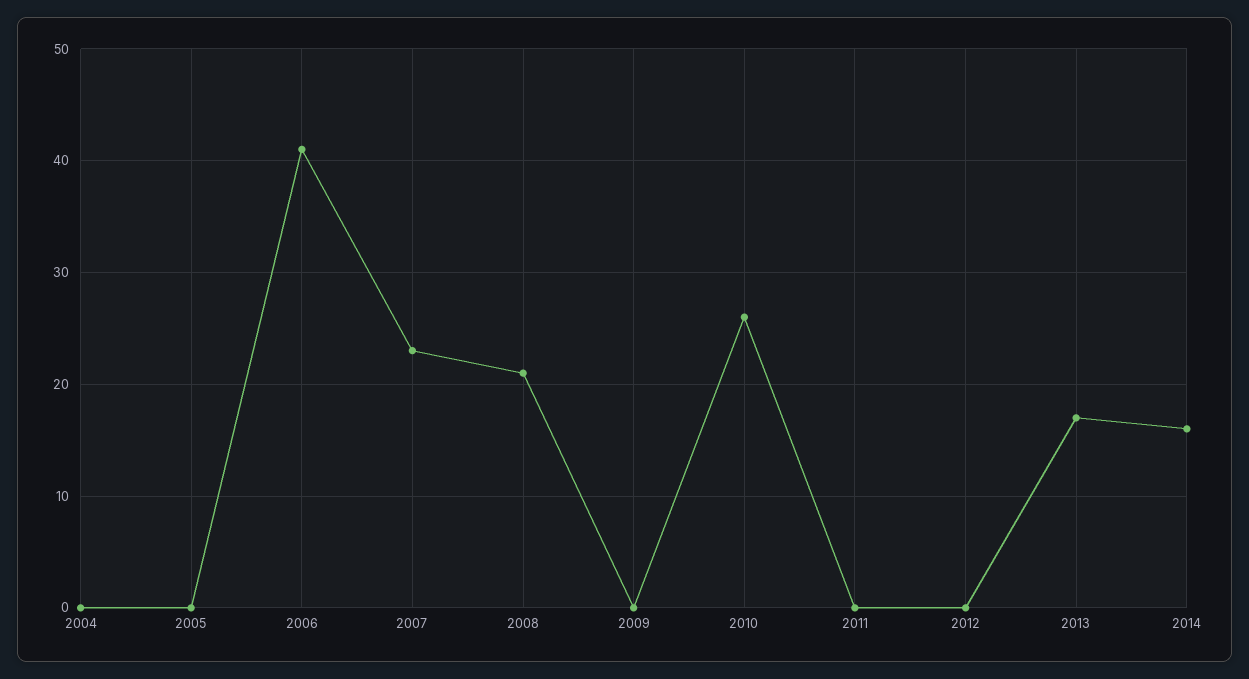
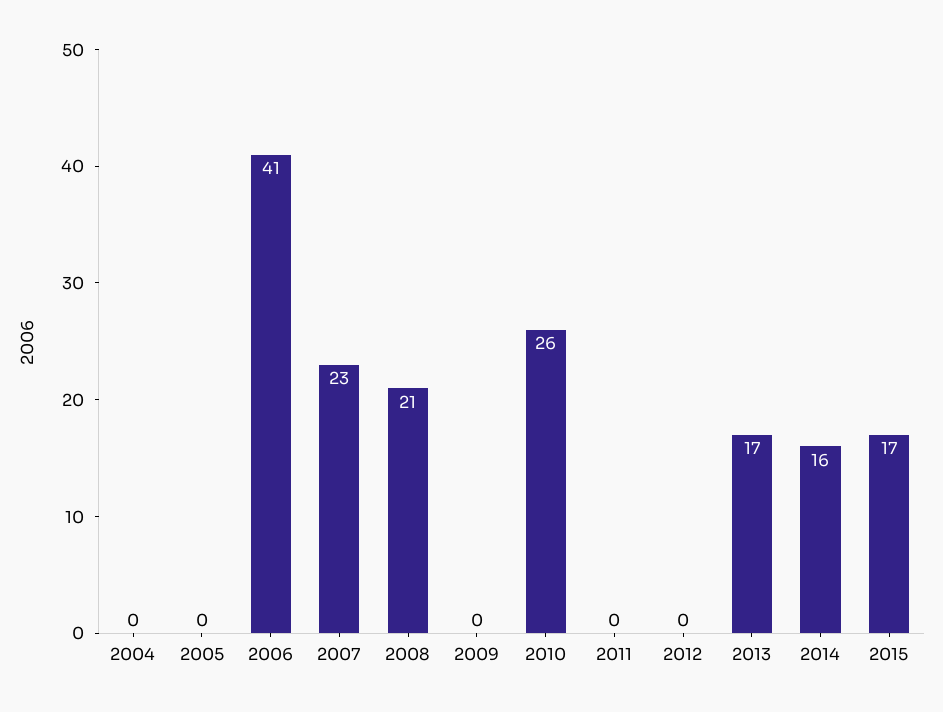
2015: none -> 17

